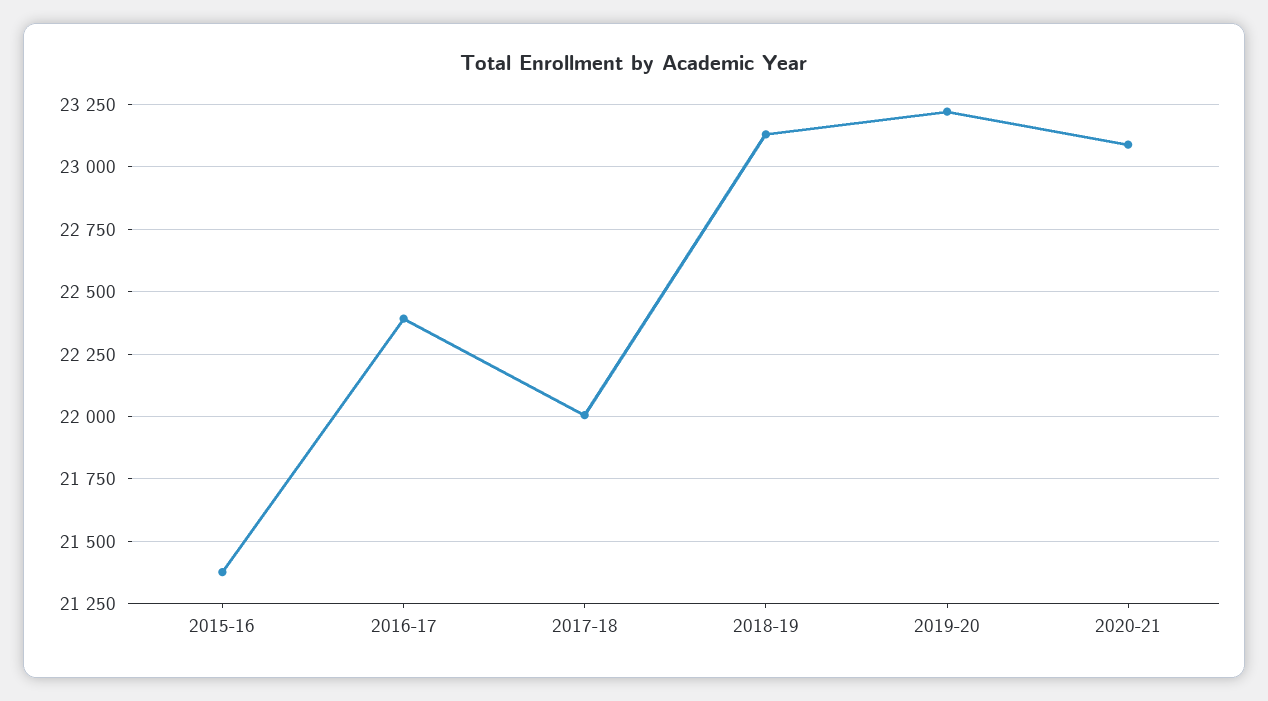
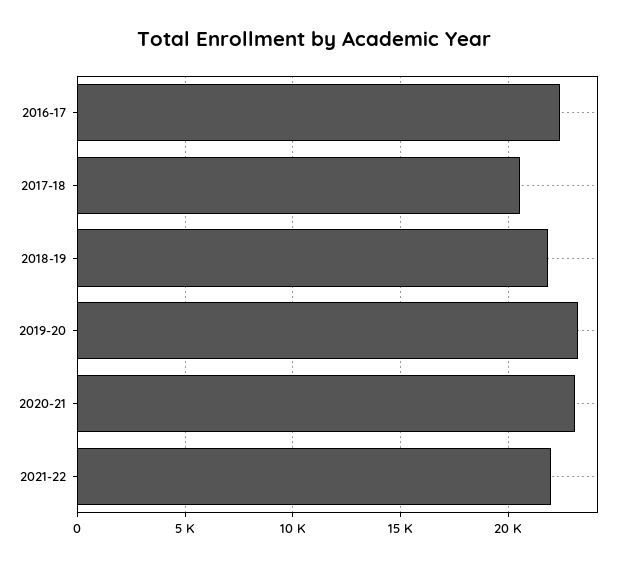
2015-16: 21375 -> none
2017-18: 22000 -> 20500
2018-19: 23125 -> 22000
2021-22: none -> 22000

